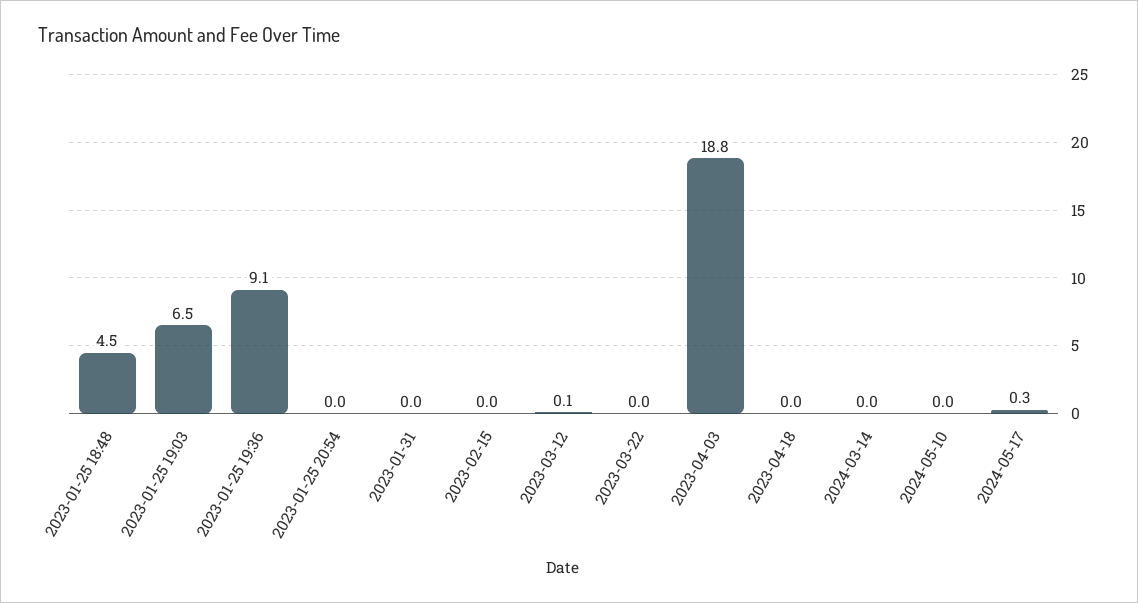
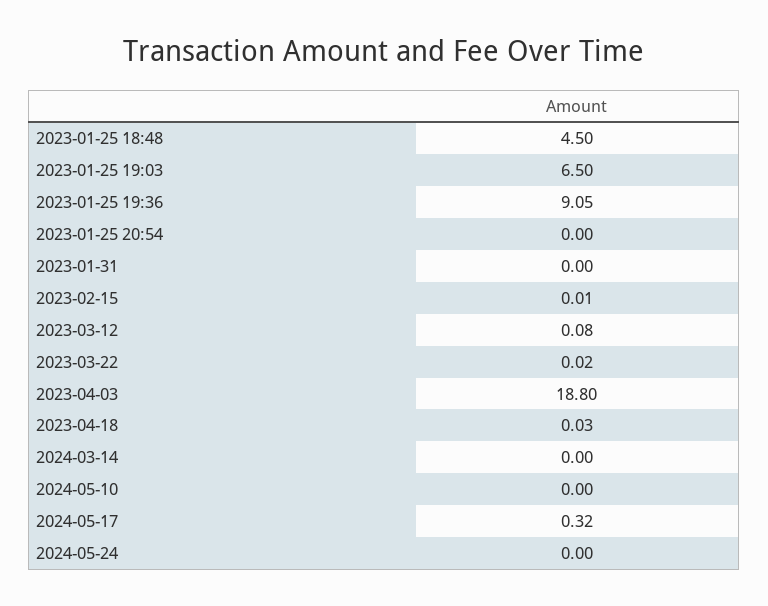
2024-05-24: none -> 0

